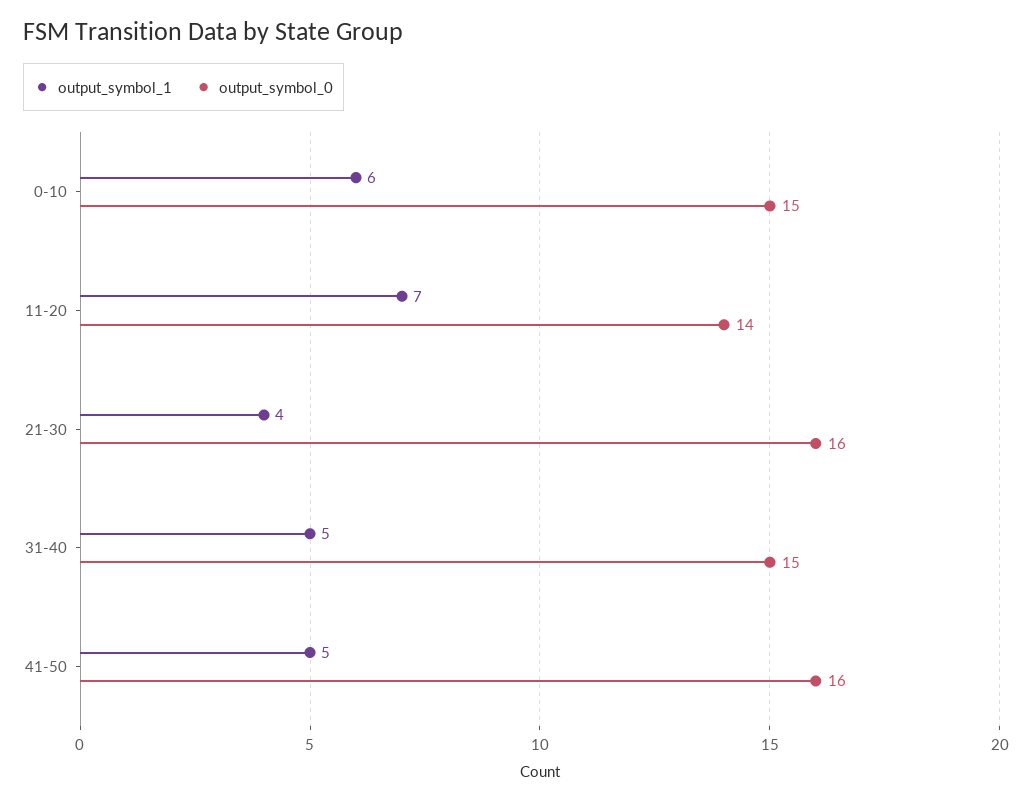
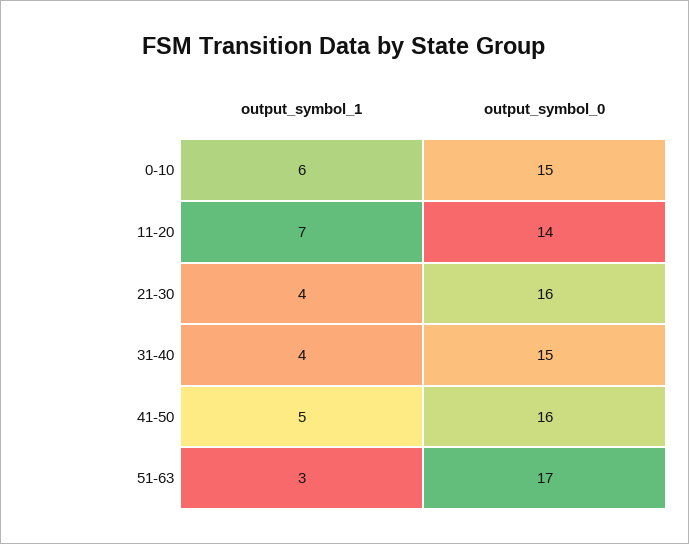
output_symbol_1, 31-40: 5 -> 4
output_symbol_1, 51-63: none -> 3
output_symbol_0, 51-63: none -> 17

